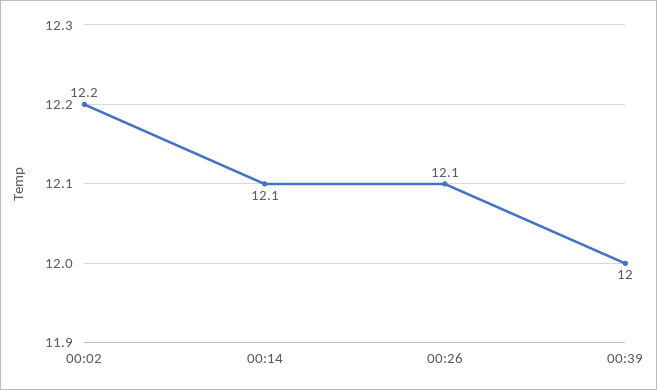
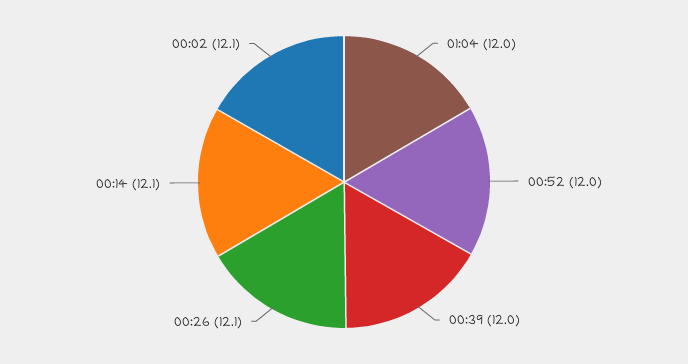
00:02: 12.2 -> 12.1
01:04: none -> 12
00:52: none -> 12

